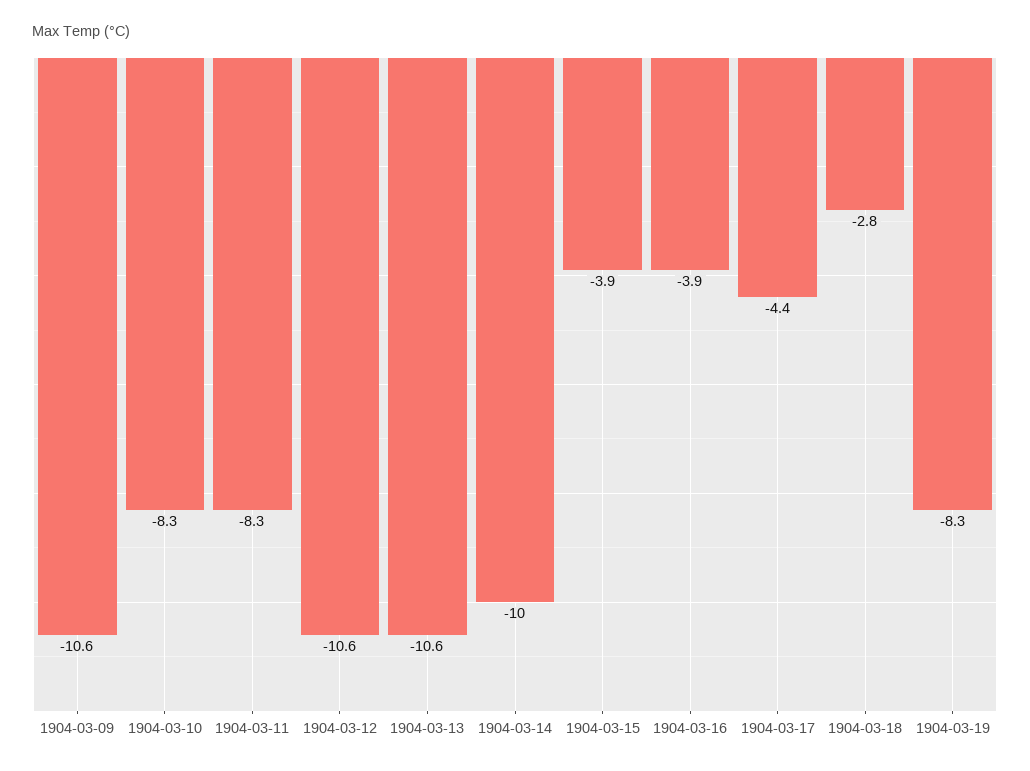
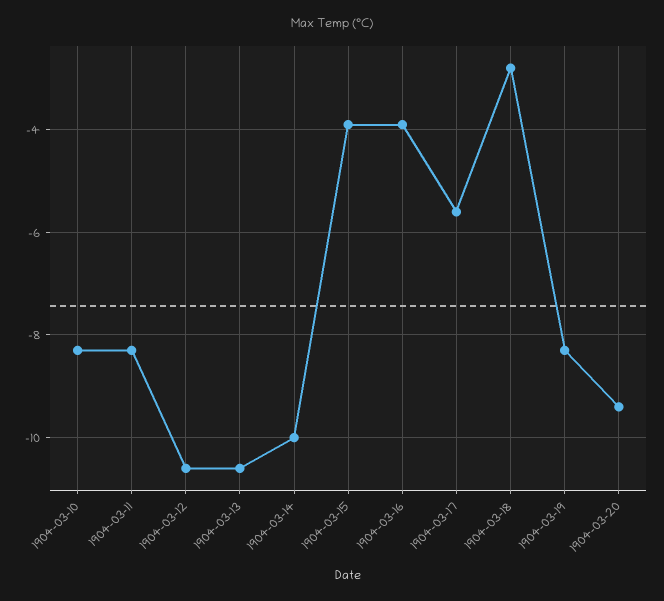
1904-03-09: -10.6 -> none
1904-03-17: -4.4 -> -5.5
1904-03-20: none -> -9.5

